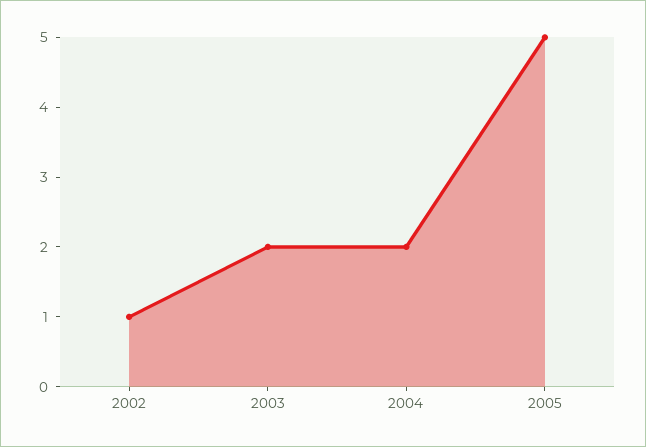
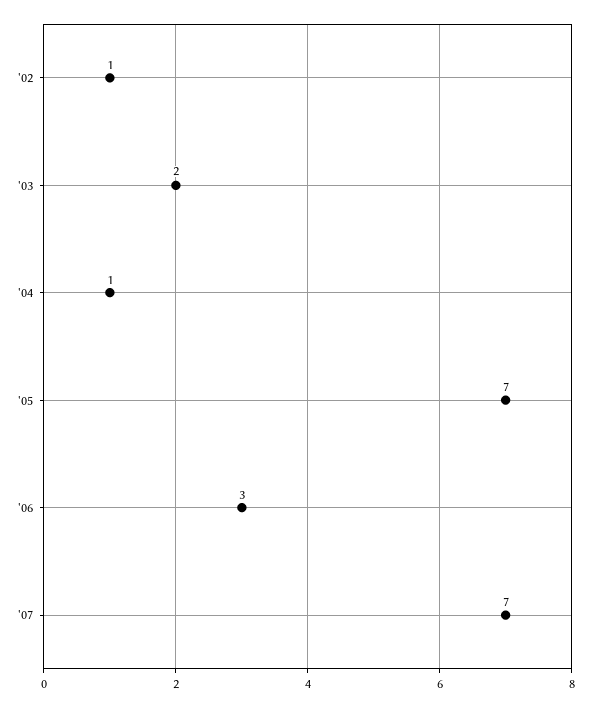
2004: 2 -> 1
2005: 5 -> 7
'06: none -> 3
'07: none -> 7

